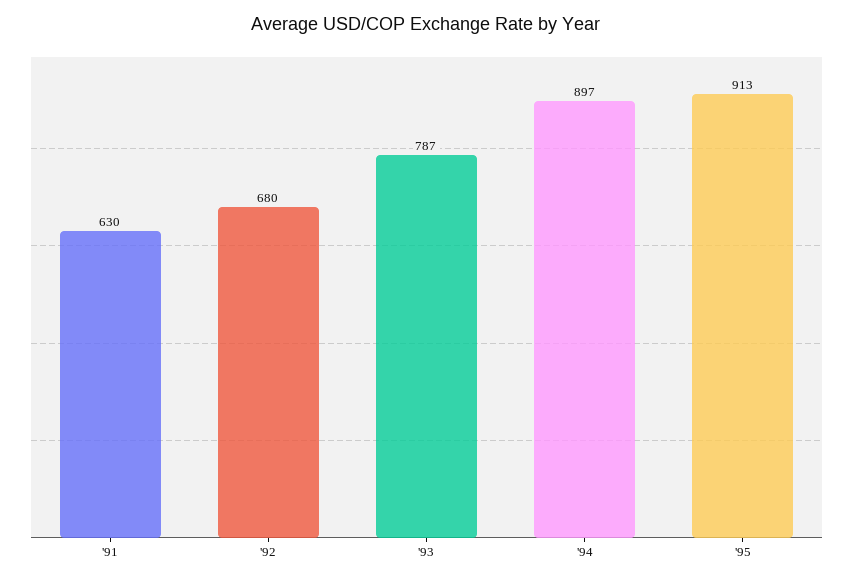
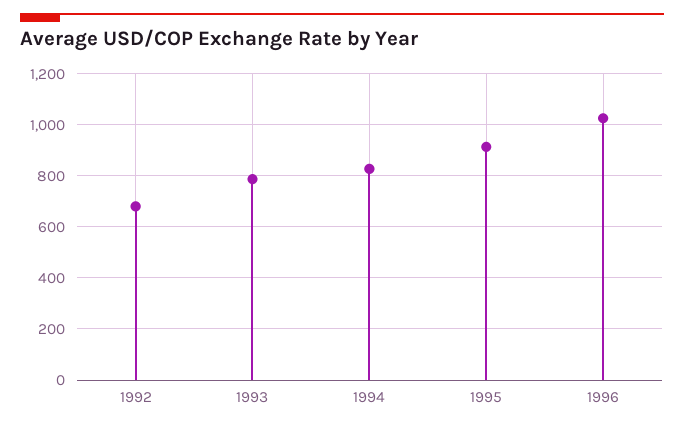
'91: 630 -> none
'94: 897 -> 825
1996: none -> 1025

